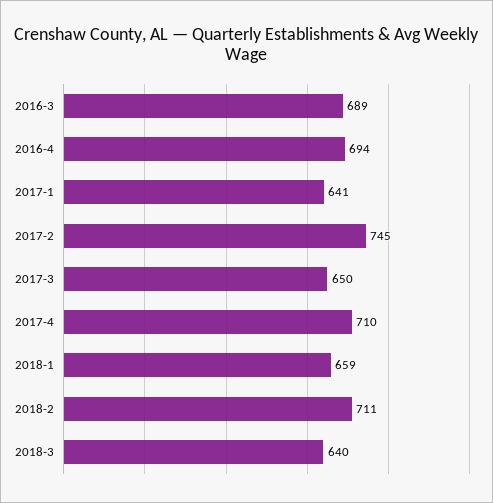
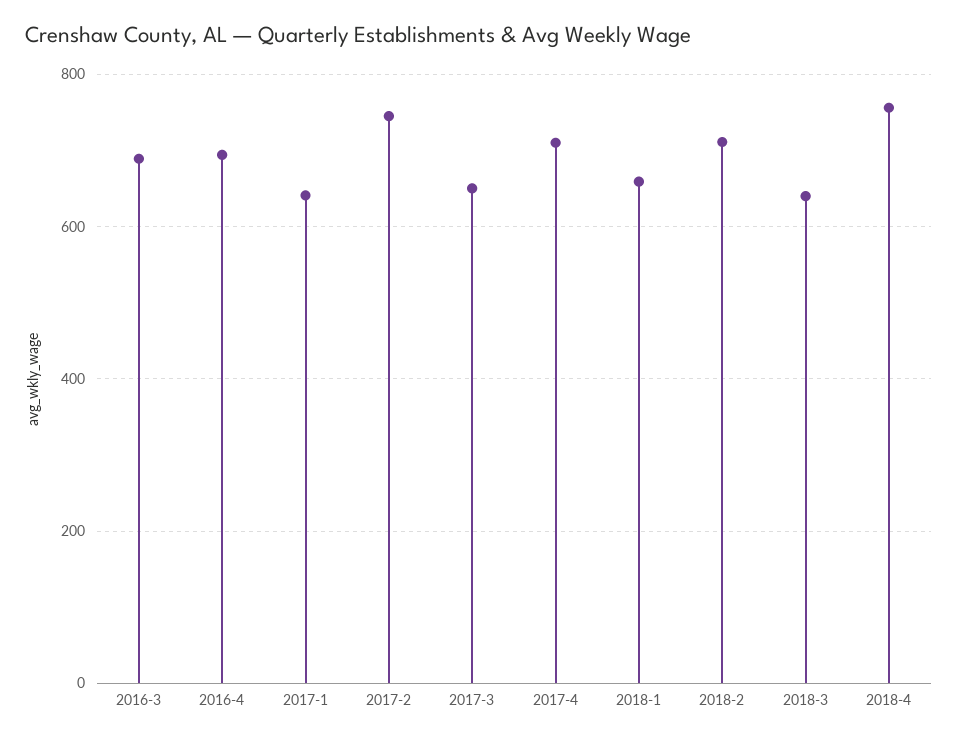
2018-4: none -> 760

